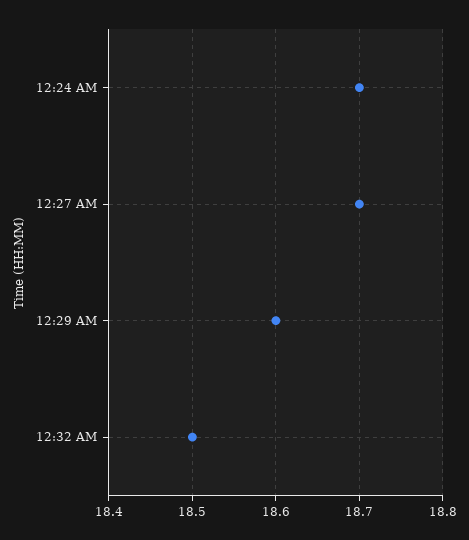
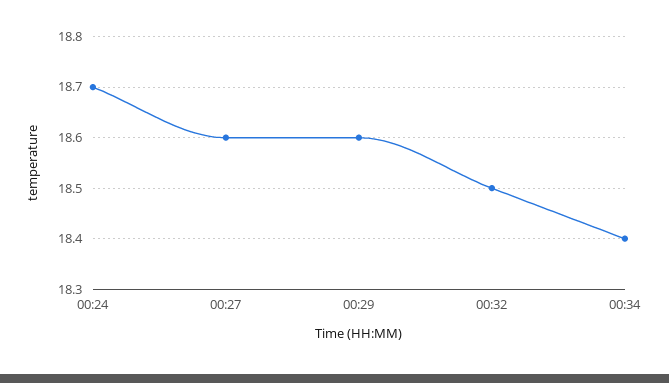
12:27 AM: 18.7 -> 18.6
00:34: none -> 18.4

